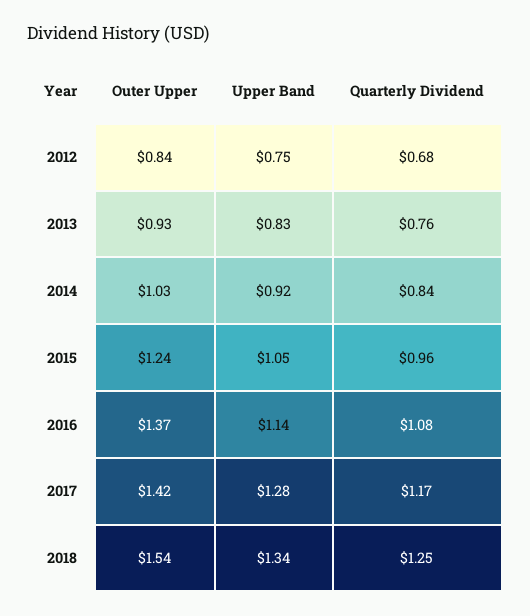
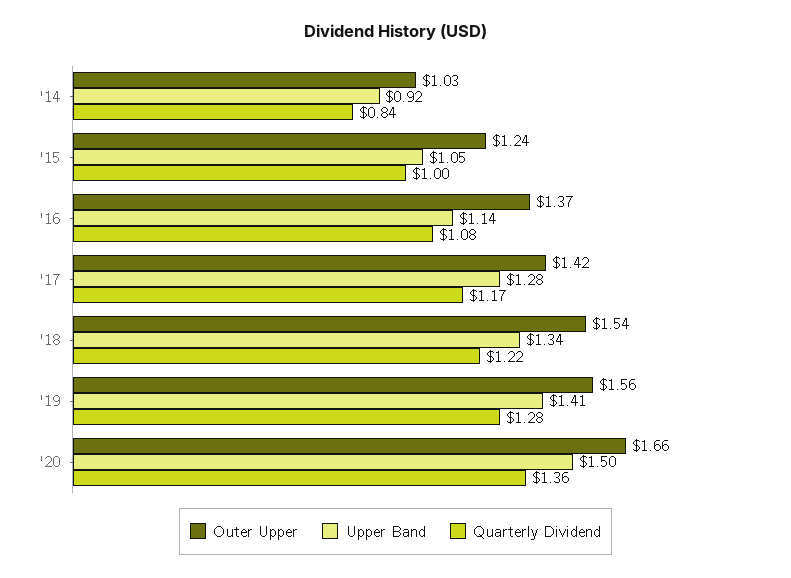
Outer Upper, 2012: 0.84 -> none
Upper Band, 2012: 0.75 -> none
Quarterly Dividend, 2012: 0.68 -> none
Outer Upper, 2013: 0.93 -> none
Upper Band, 2013: 0.83 -> none
Quarterly Dividend, 2013: 0.76 -> none
Quarterly Dividend, 2015: 0.96 -> 1
Quarterly Dividend, 2018: 1.25 -> 1.22
Outer Upper, '19: none -> 1.56
Upper Band, '19: none -> 1.41
Quarterly Dividend, '19: none -> 1.28
Outer Upper, '20: none -> 1.66
Upper Band, '20: none -> 1.5
Quarterly Dividend, '20: none -> 1.36

